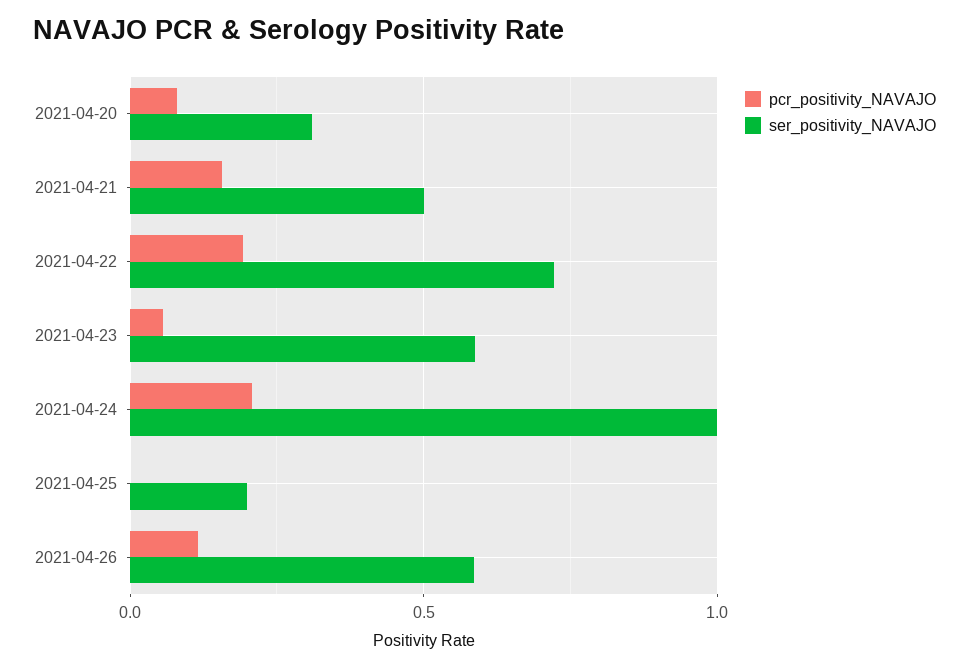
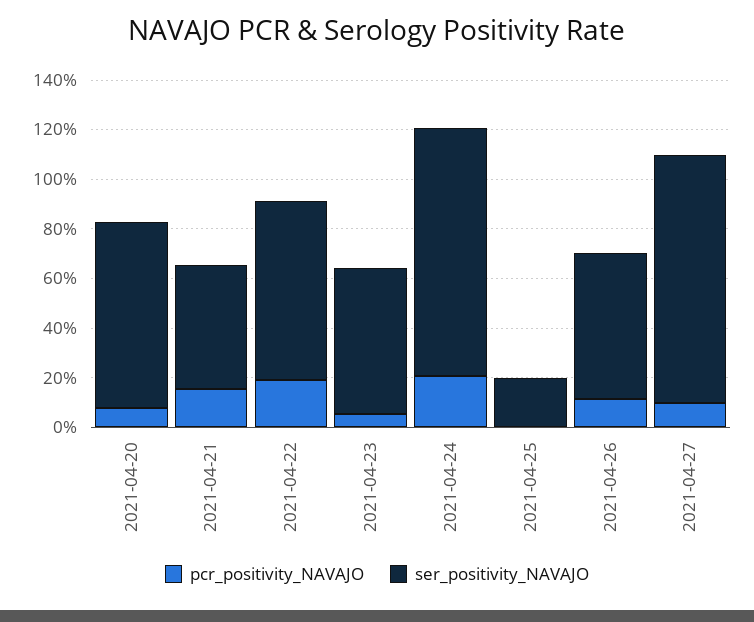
ser_positivity_NAVAJO, 2021-04-20: 0.3 -> 0.75
pcr_positivity_NAVAJO, 2021-04-27: none -> 0.1
ser_positivity_NAVAJO, 2021-04-27: none -> 1

